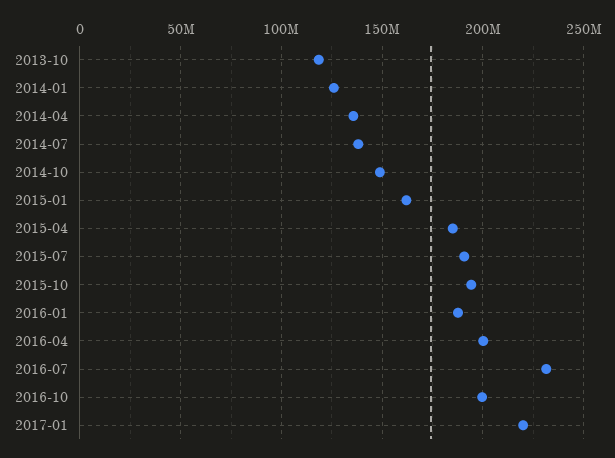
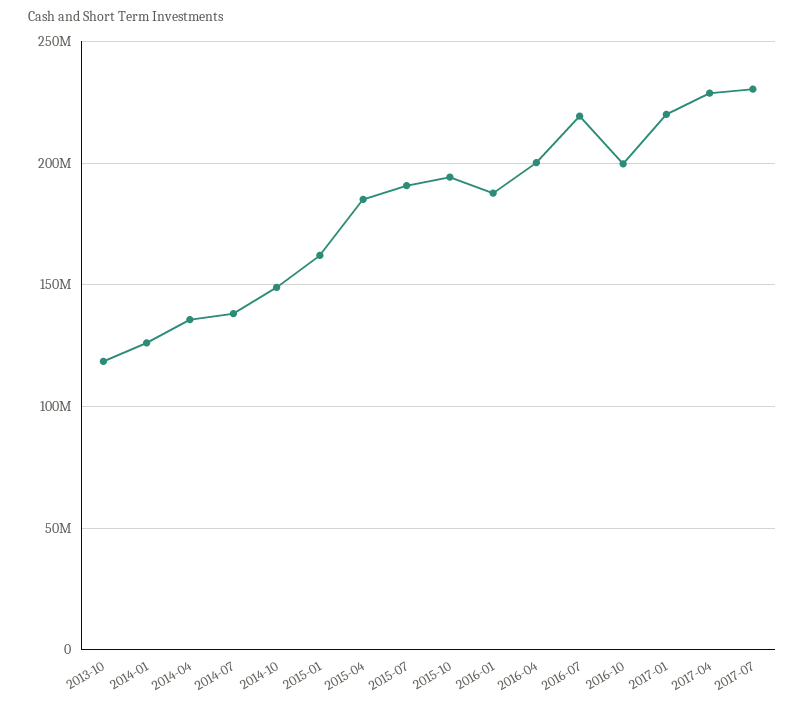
2016-07: 230000000 -> 220000000
2017-04: none -> 230000000
2017-07: none -> 230000000

